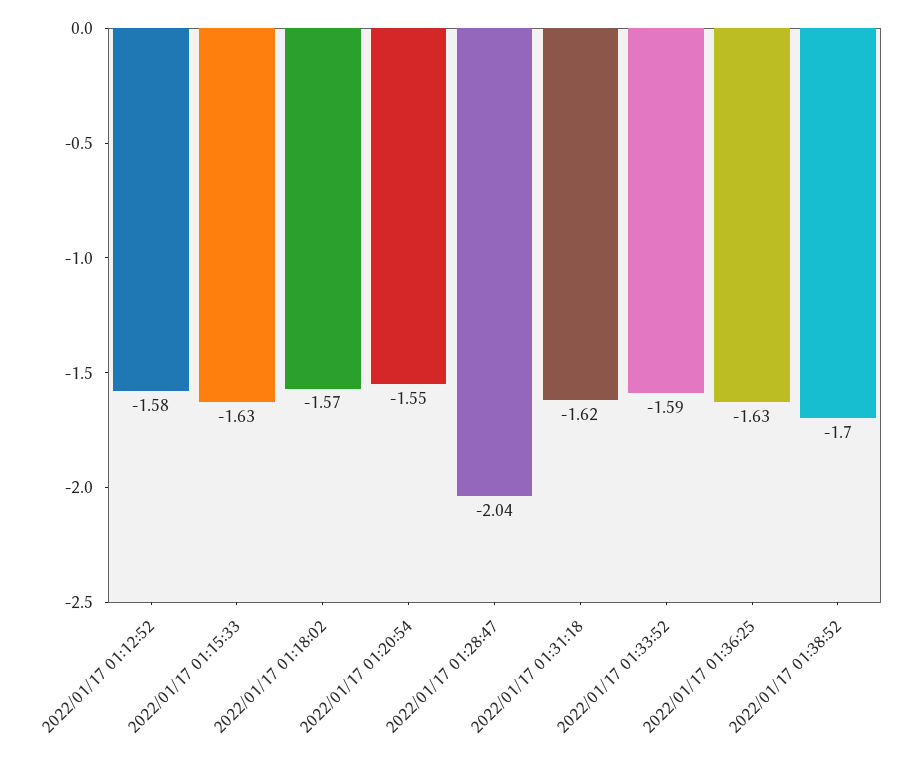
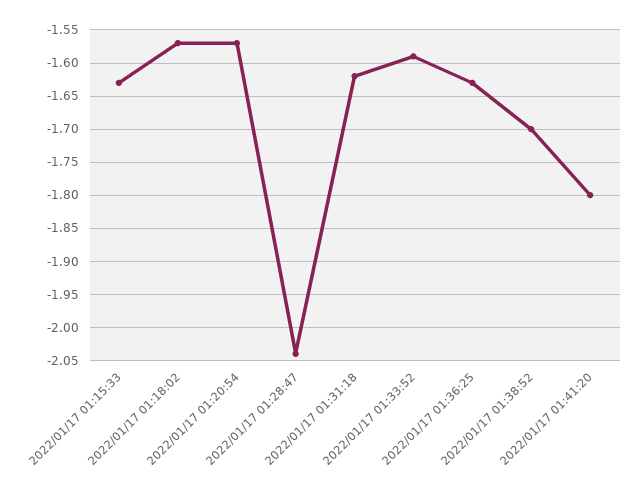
2022/01/17 01:12:52: -1.58 -> none
2022/01/17 01:20:54: -1.55 -> -1.57
2022/01/17 01:41:20: none -> -1.8

